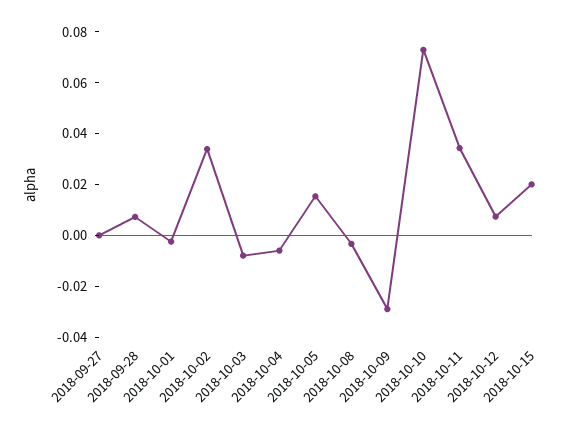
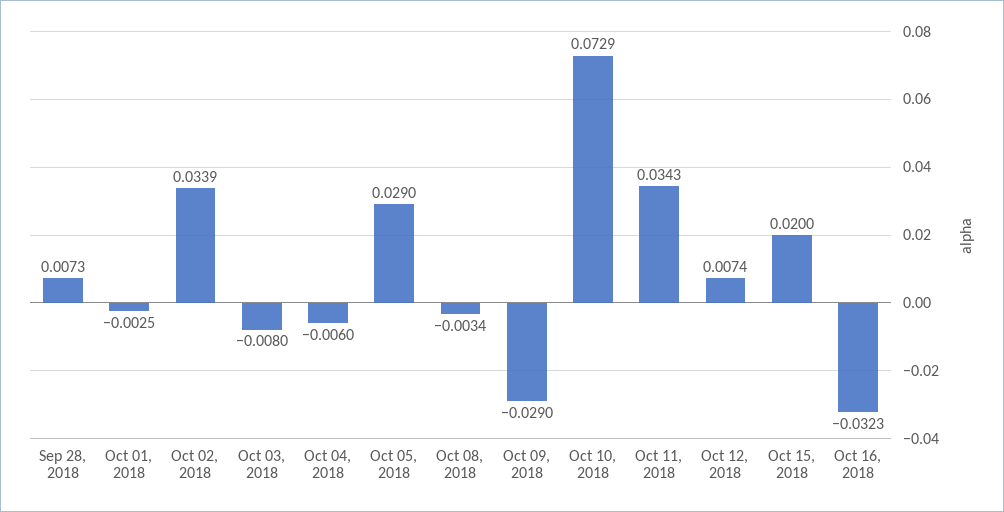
2018-09-27: 0 -> none
2018-10-05: 0.015 -> 0.029
Oct 16, 2018: none -> -0.0323

